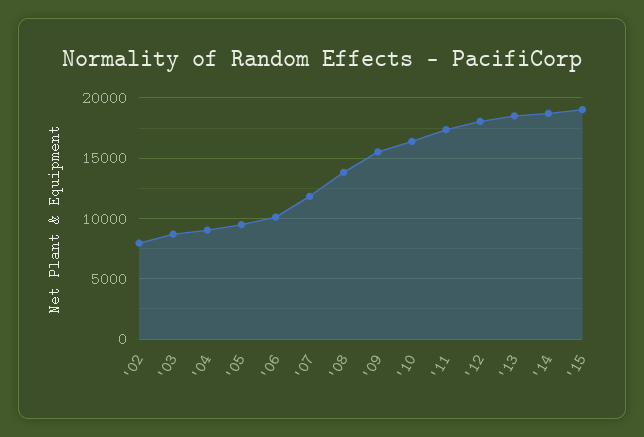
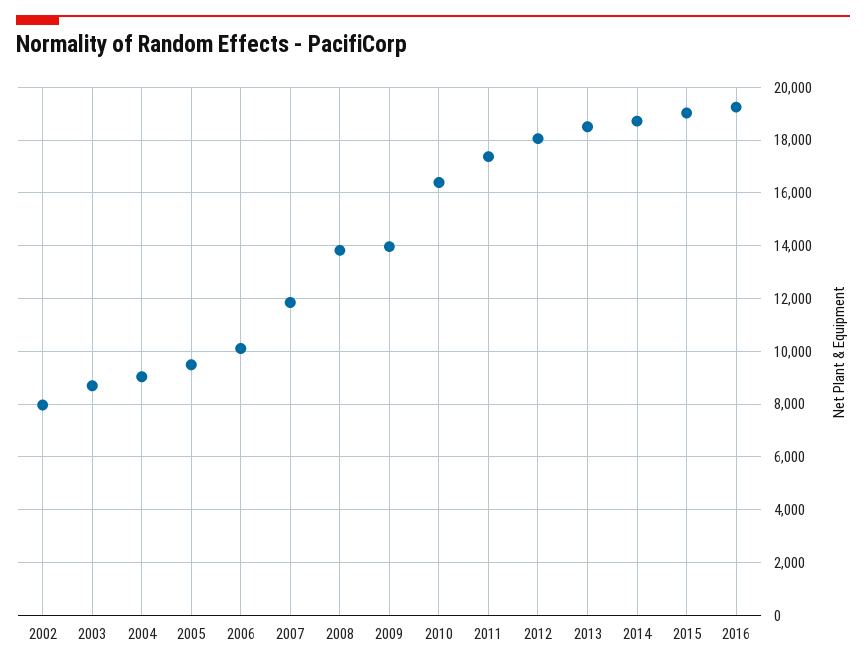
'09: 15500 -> 14000
2016: none -> 19250

